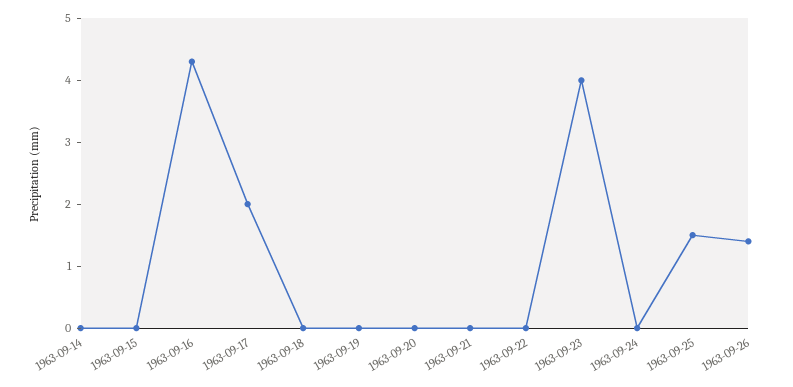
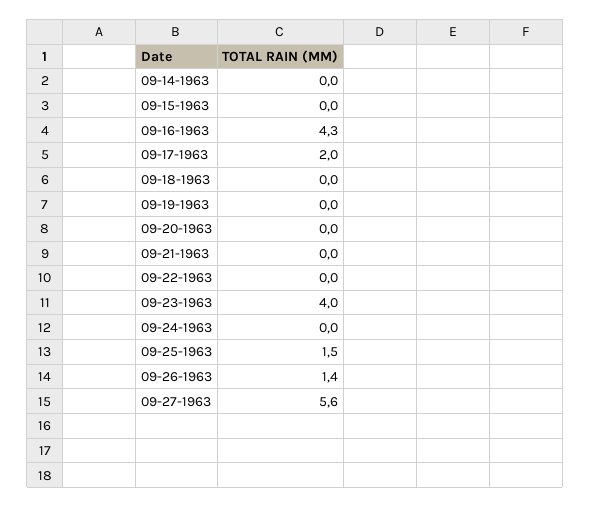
09-27-1963: none -> 5.6

